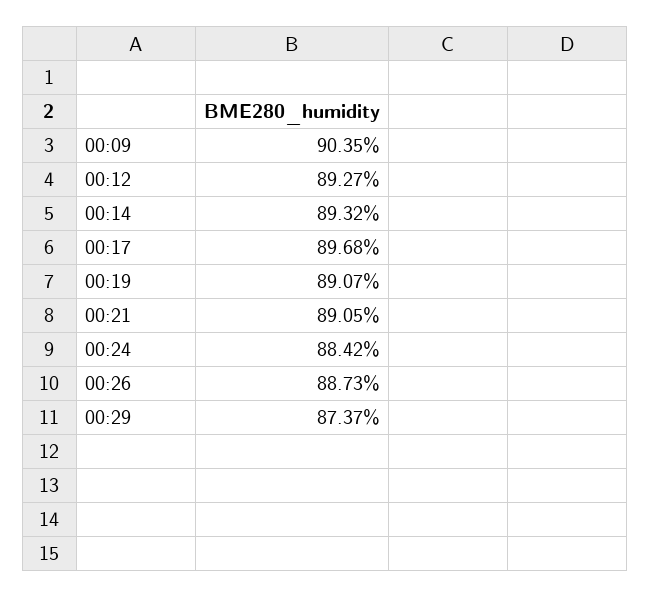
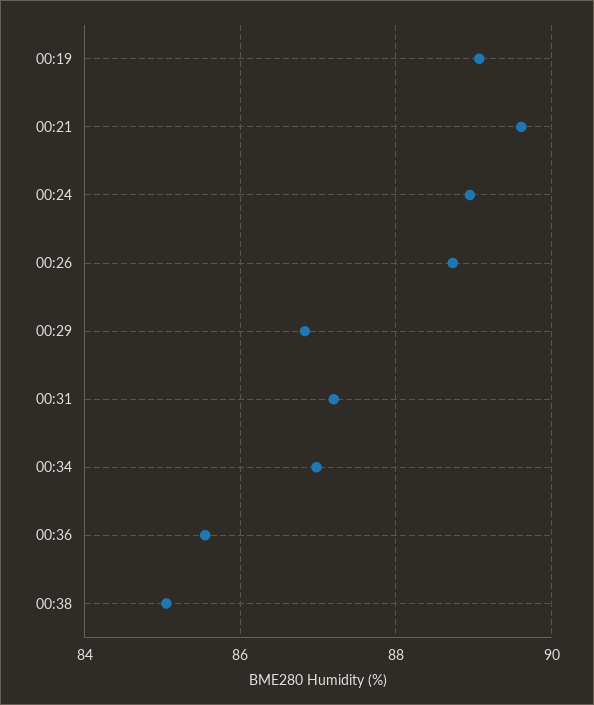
00:09: 90.35 -> none
00:12: 89.27 -> none
00:14: 89.32 -> none
00:17: 89.68 -> none
00:21: 89.05 -> 89.6
00:24: 88.42 -> 89
00:29: 87.37 -> 86.8
00:31: none -> 87.2
00:34: none -> 87
00:36: none -> 85.6
00:38: none -> 85

